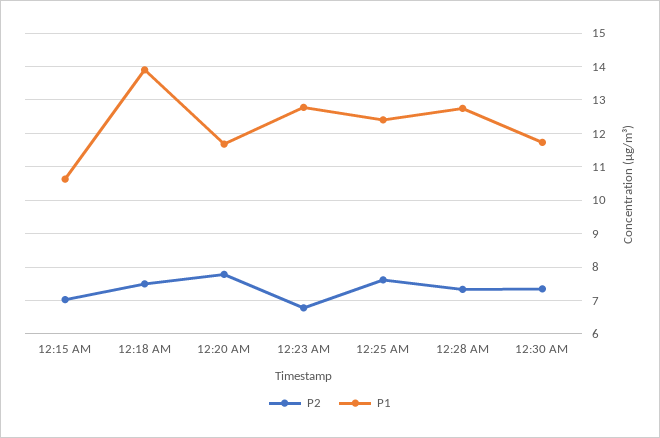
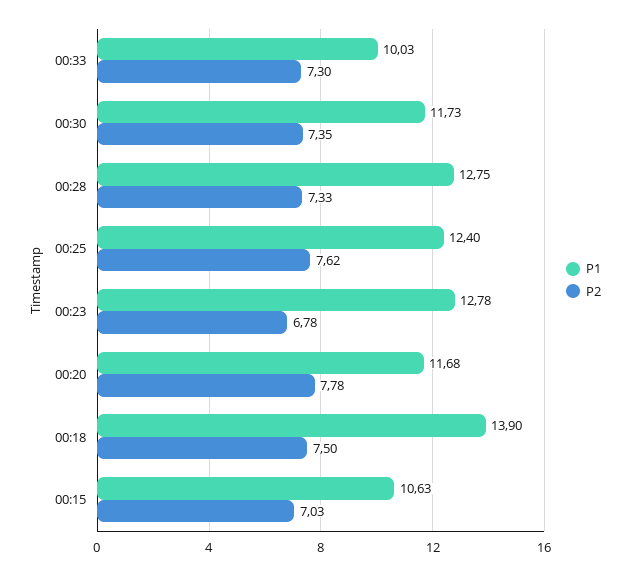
P1, 00:33: none -> 10.03
P2, 00:33: none -> 7.3

